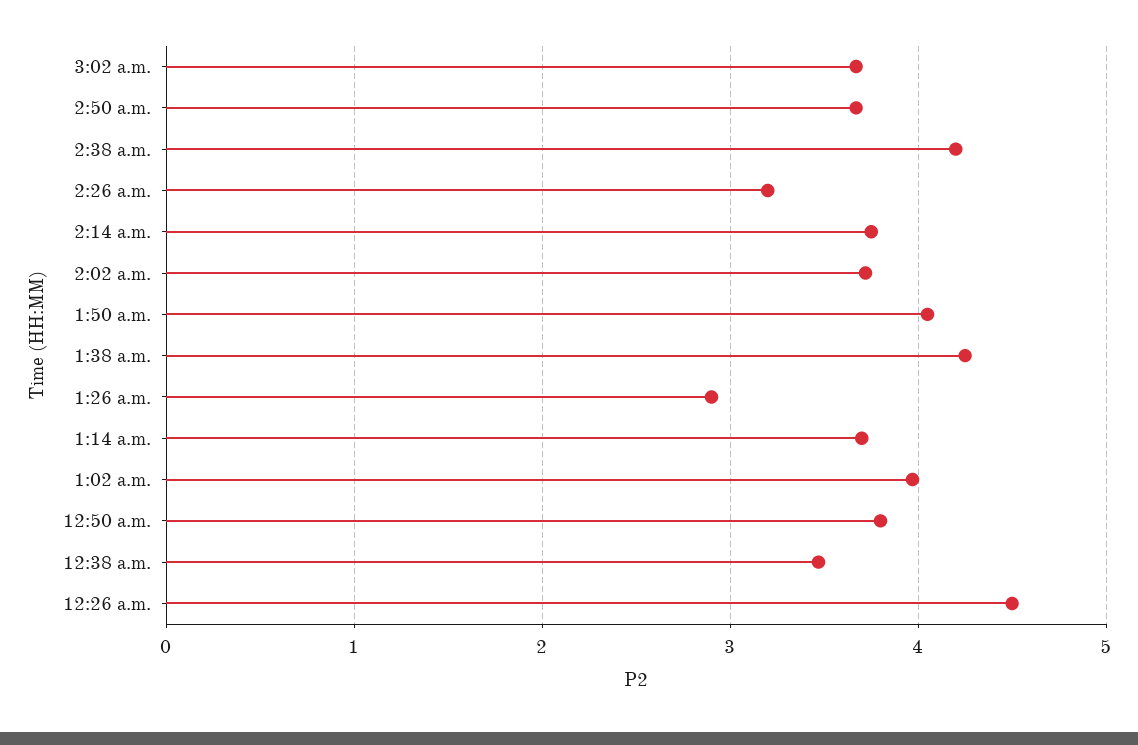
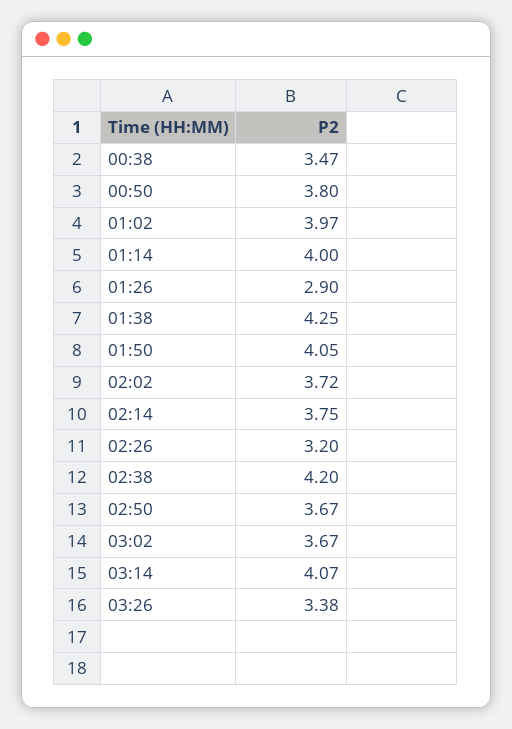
1:14 a.m.: 3.7 -> 4
12:26 a.m.: 4.5 -> none
03:14: none -> 4.07
03:26: none -> 3.38

